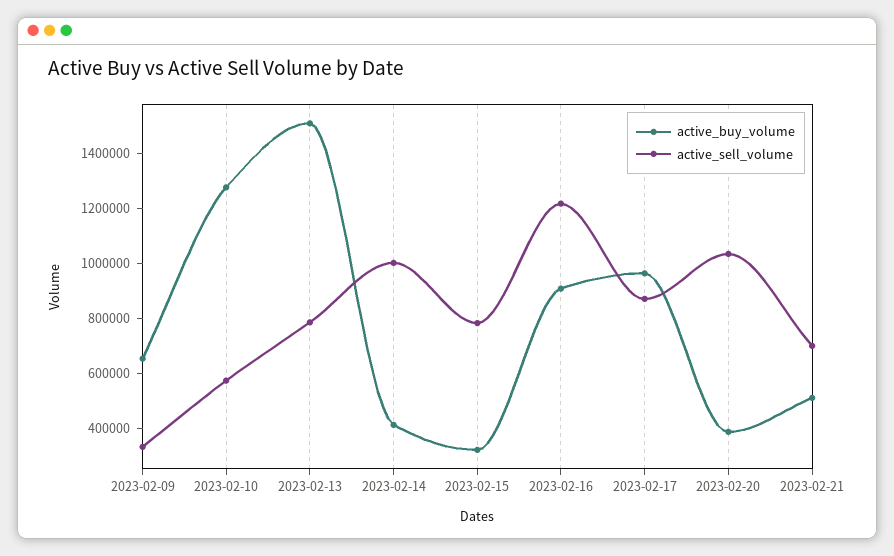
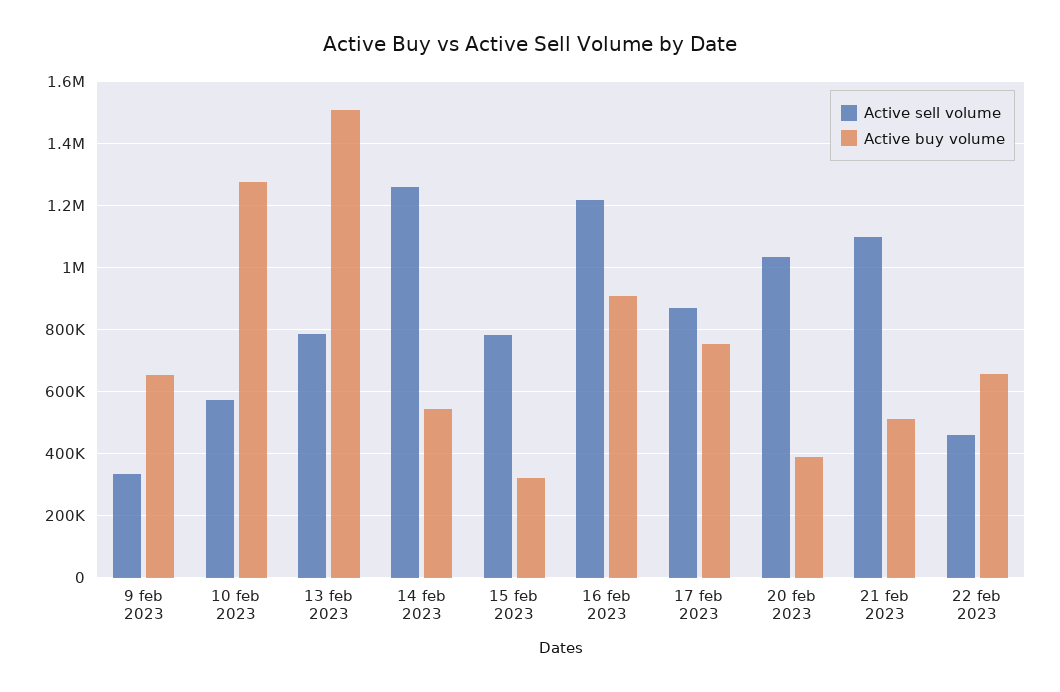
active_buy_volume, 2023-02-14: 400000 -> 540000
active_sell_volume, 2023-02-14: 1000000 -> 1260000
active_buy_volume, 2023-02-17: 950000 -> 760000
active_sell_volume, 2023-02-21: 700000 -> 1100000
active_sell_volume, 22 feb 2023: none -> 460000
active_buy_volume, 22 feb 2023: none -> 660000

